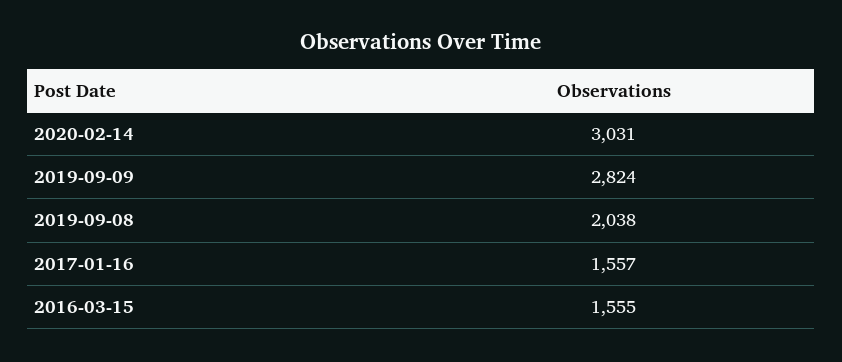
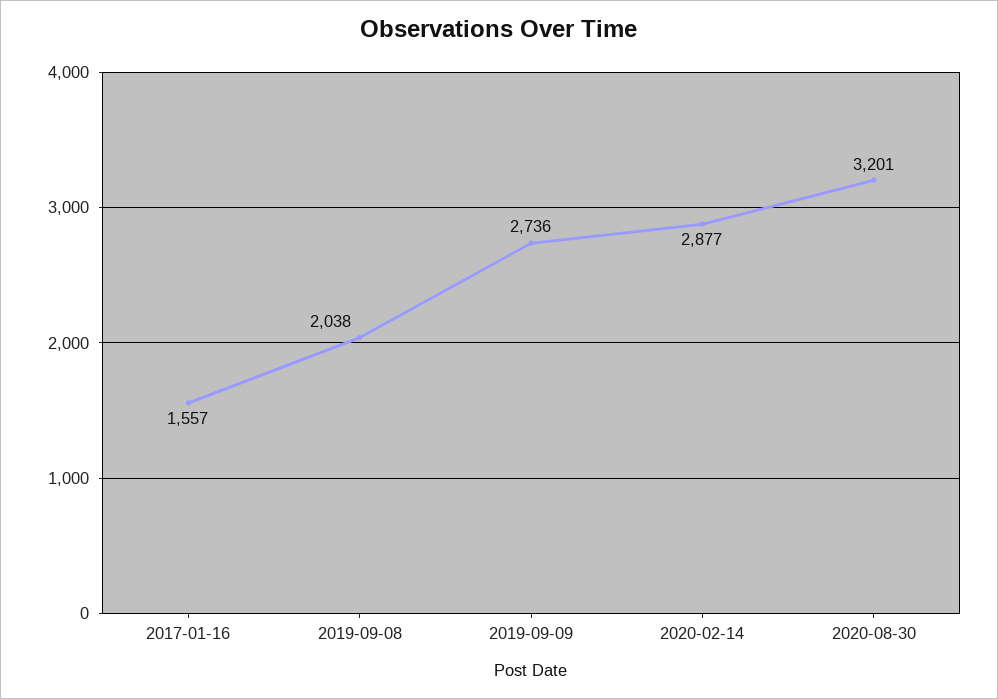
2020-02-14: 3031 -> 2877
2019-09-09: 2824 -> 2736
2016-03-15: 1555 -> none
2020-08-30: none -> 3201

